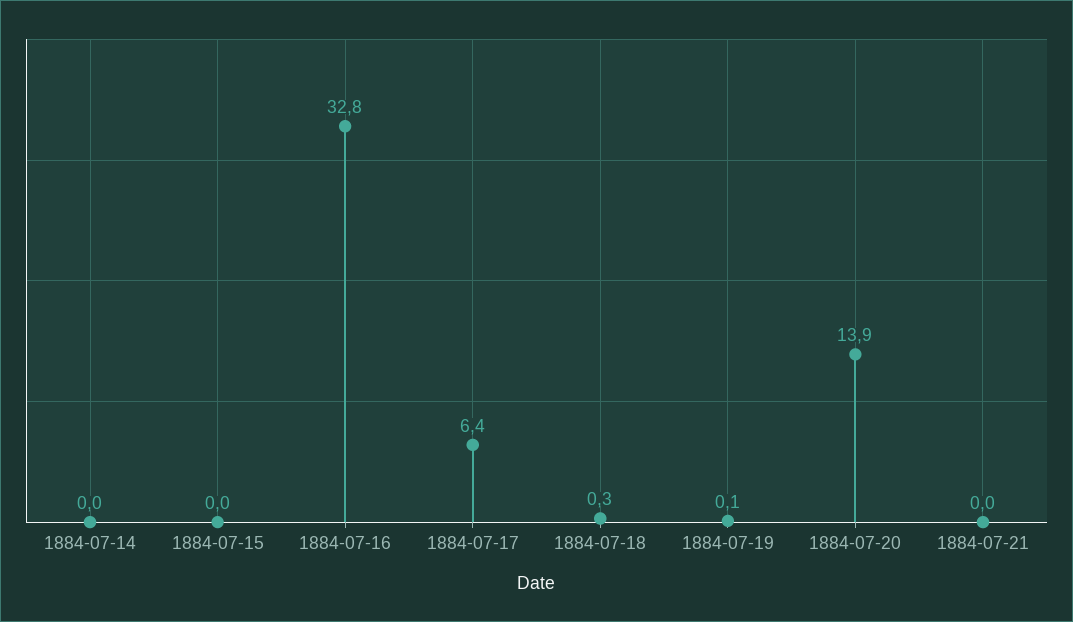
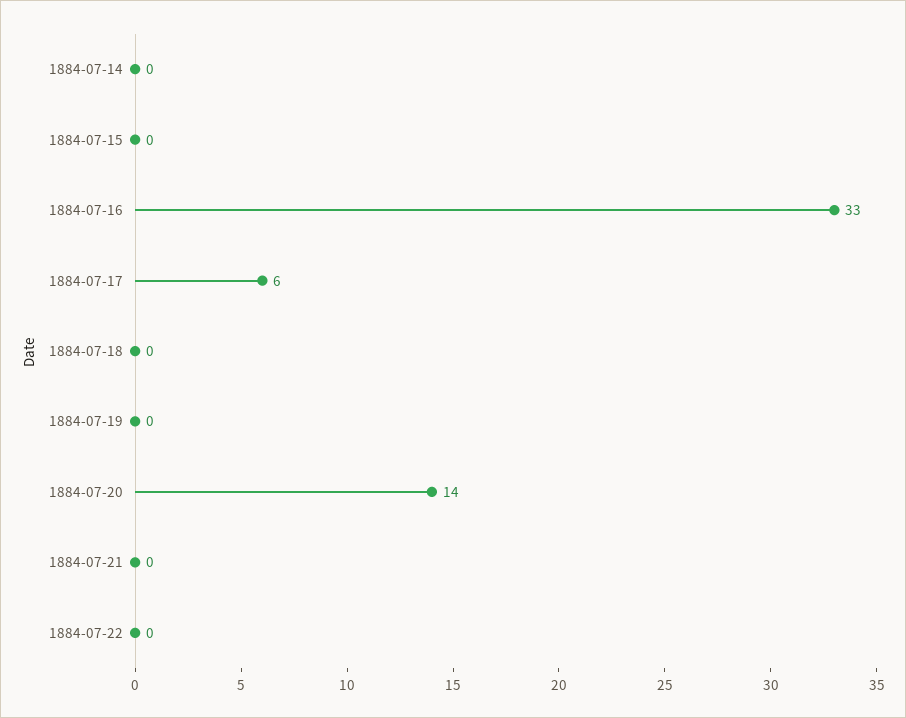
1884-07-22: none -> 0

